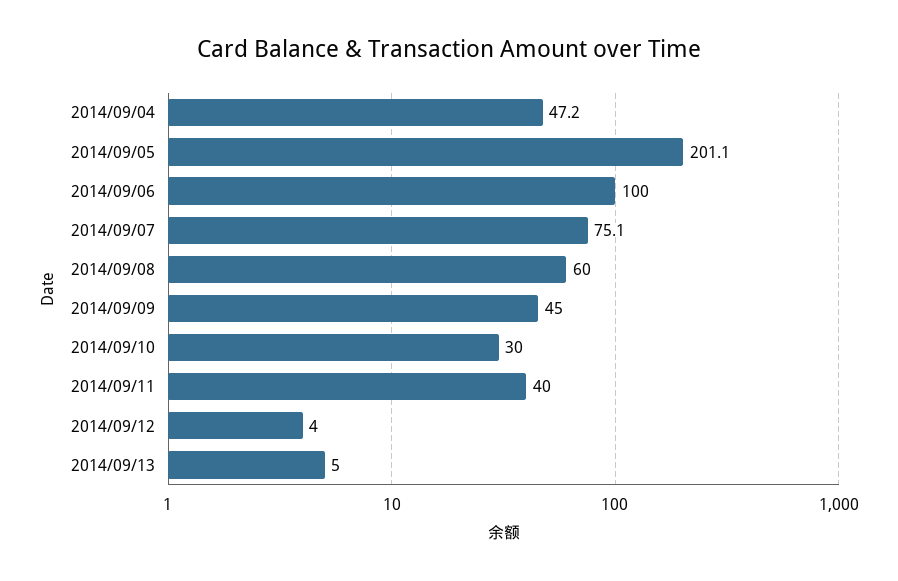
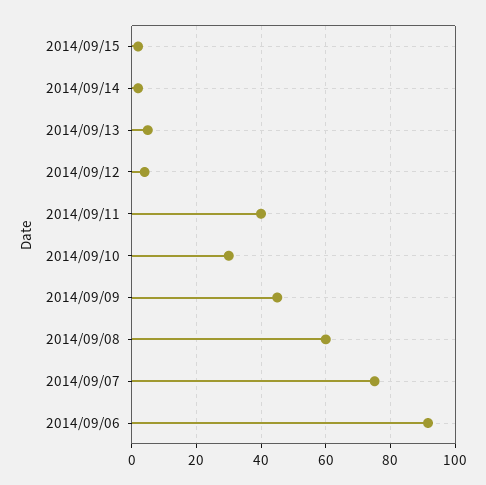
2014/09/04: 47.2 -> none
2014/09/05: 201.1 -> none
2014/09/06: 100 -> 92
2014/09/15: none -> 2
2014/09/14: none -> 2

